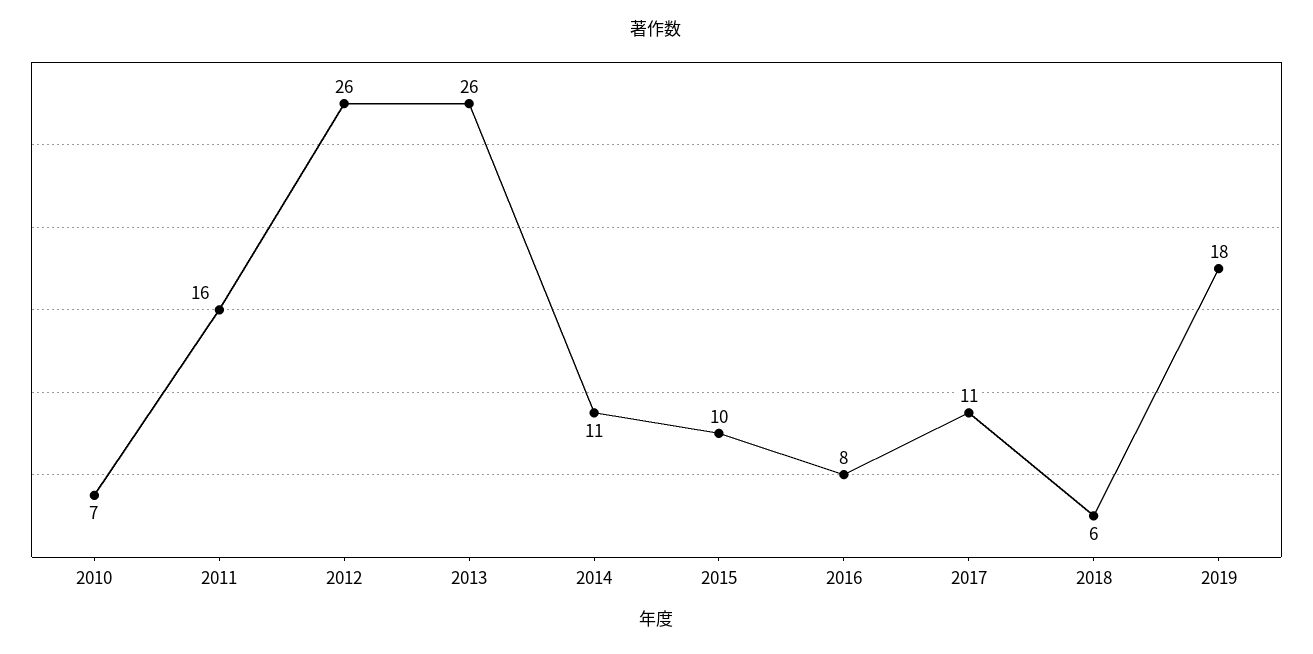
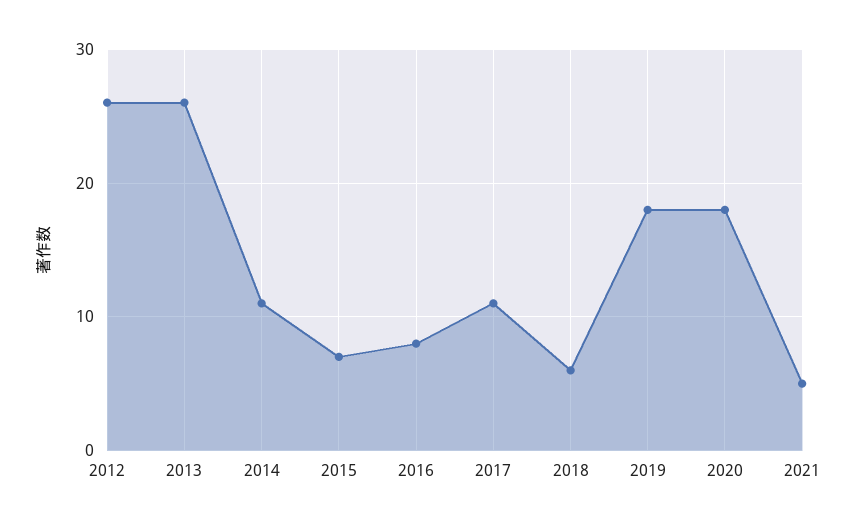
2010: 7 -> none
2011: 16 -> none
2015: 10 -> 7
2020: none -> 18
2021: none -> 5

